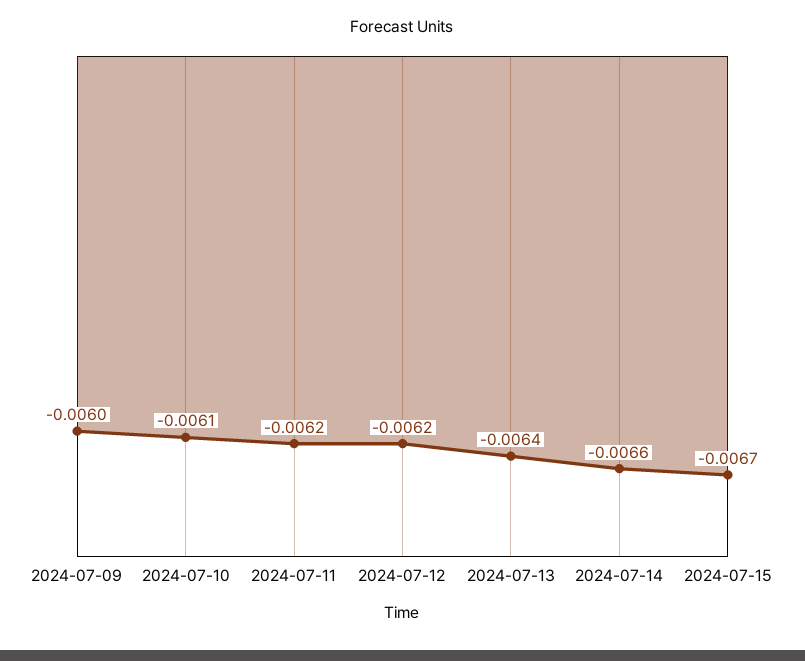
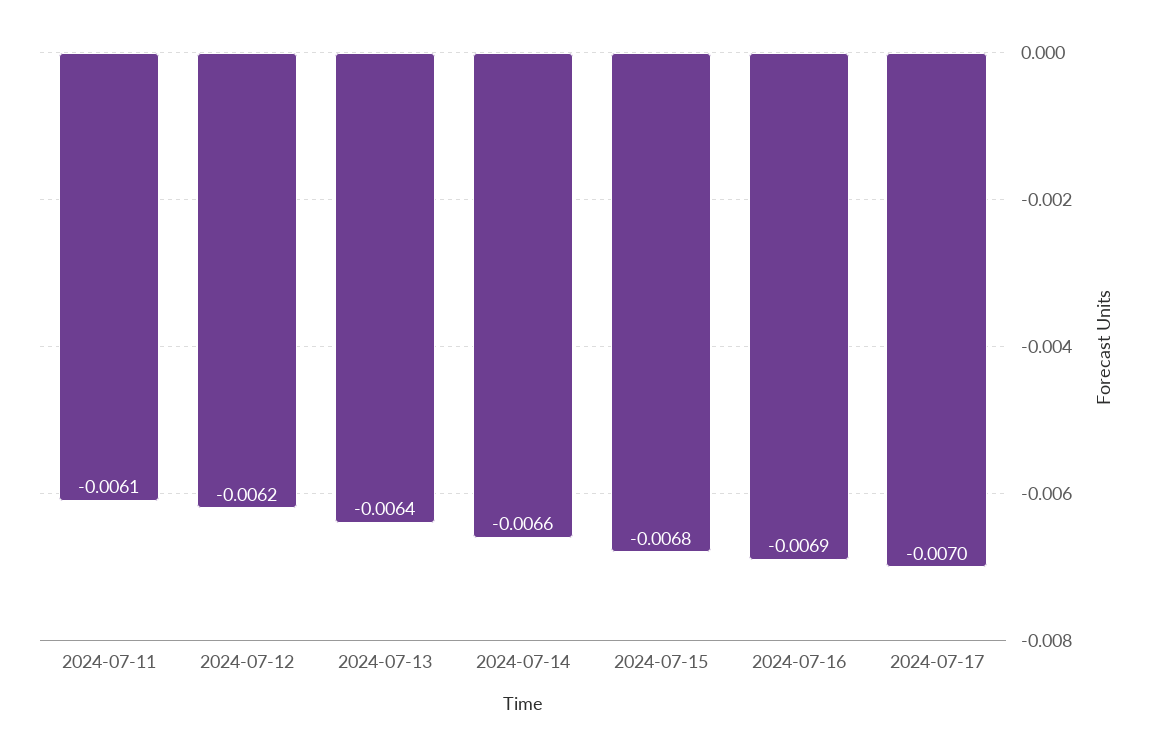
2024-07-09: -0.006 -> none
2024-07-10: -0.0061 -> none
2024-07-11: -0.0062 -> -0.0061
2024-07-15: -0.0067 -> -0.0068
2024-07-16: none -> -0.0069
2024-07-17: none -> -0.007

